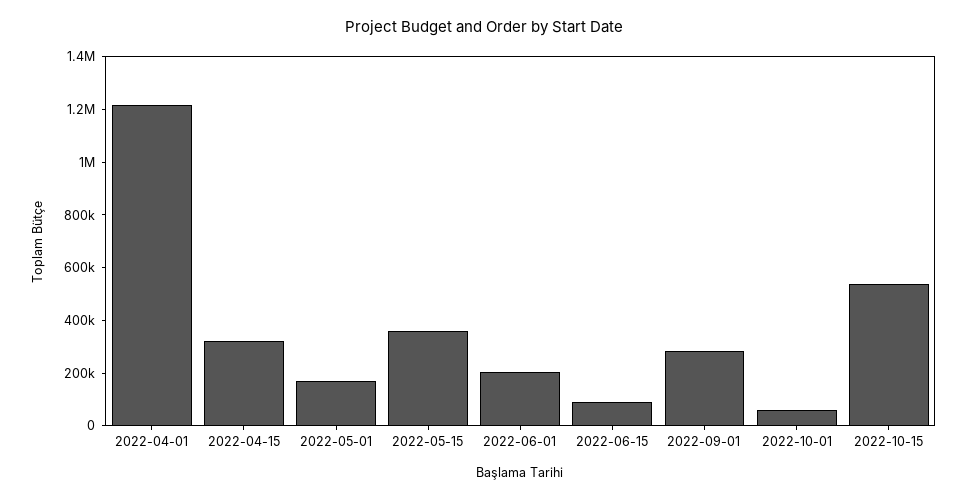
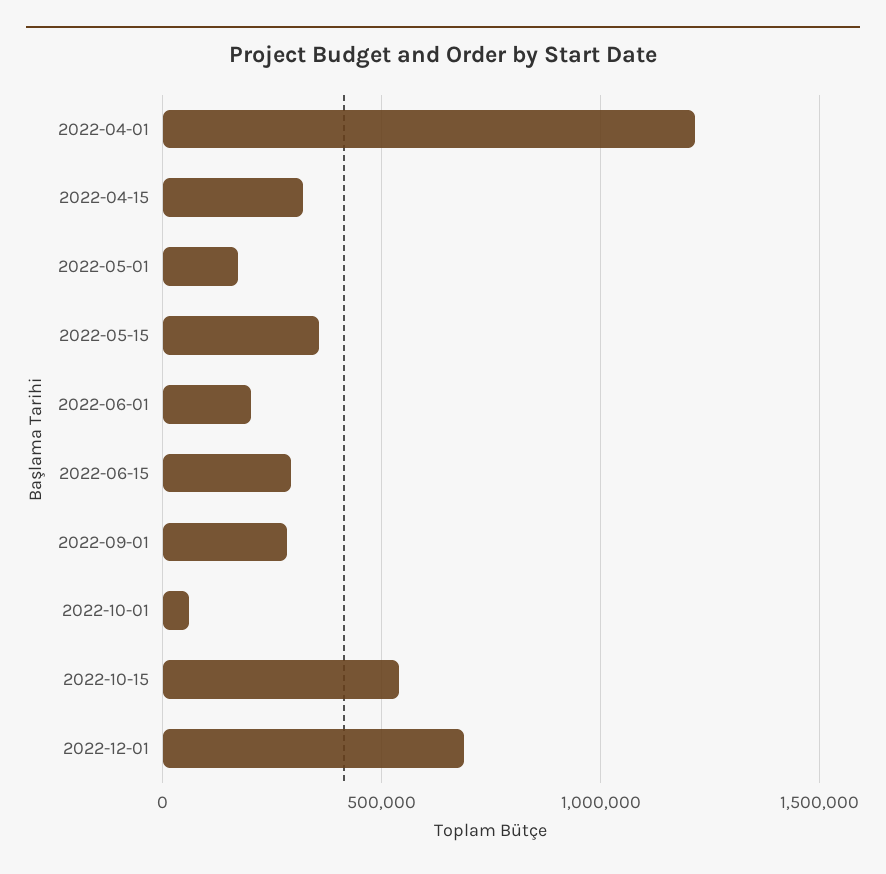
2022-06-15: 100000 -> 300000
2022-12-01: none -> 700000

